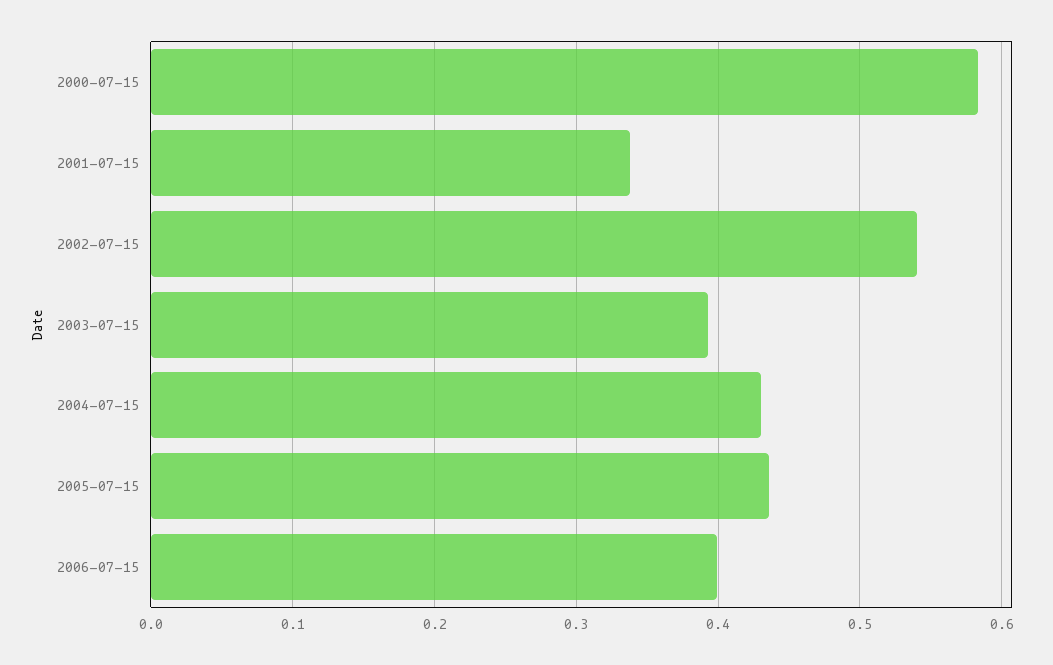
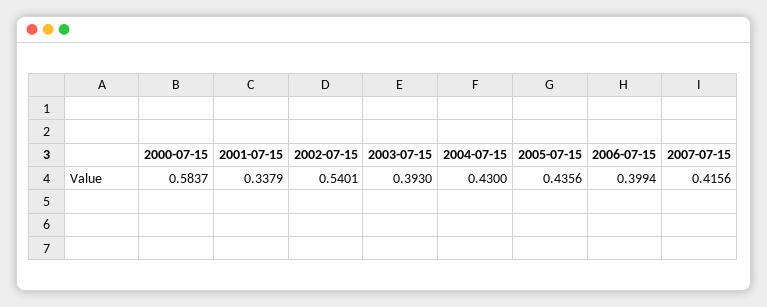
2007-07-15: none -> 0.4156

